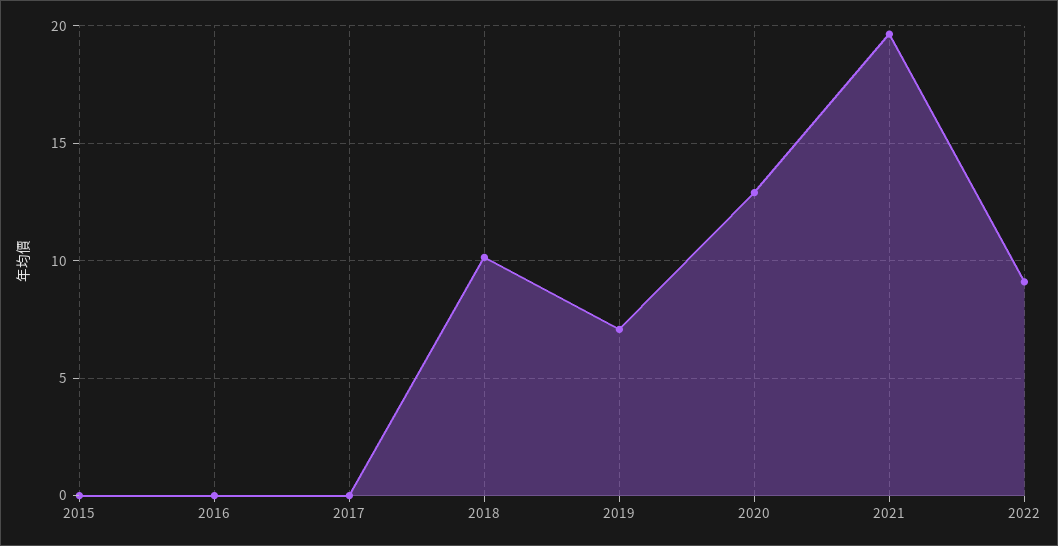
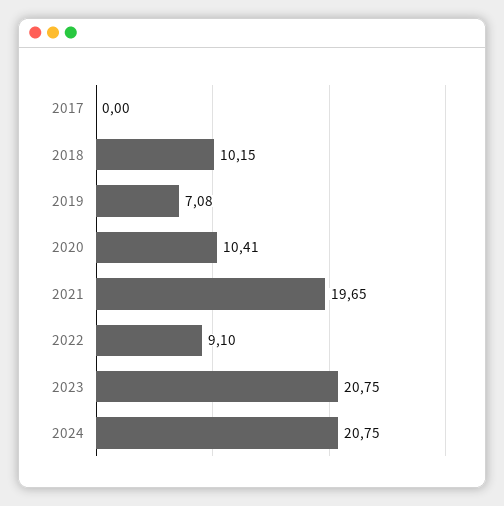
2015: 0 -> none
2016: 0 -> none
2020: 13 -> 10.41
2023: none -> 20.75
2024: none -> 20.75

